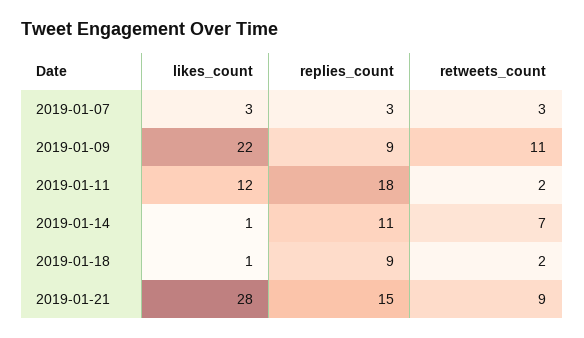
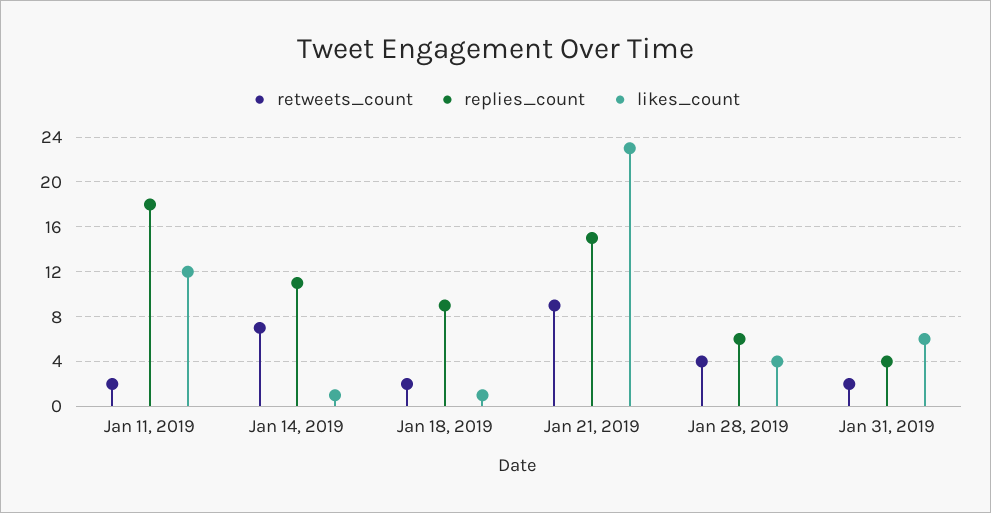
likes_count, 2019-01-07: 3 -> none
replies_count, 2019-01-07: 3 -> none
retweets_count, 2019-01-07: 3 -> none
likes_count, 2019-01-09: 22 -> none
replies_count, 2019-01-09: 9 -> none
retweets_count, 2019-01-09: 11 -> none
likes_count, 2019-01-21: 28 -> 23
retweets_count, Jan 28, 2019: none -> 4
replies_count, Jan 28, 2019: none -> 6
likes_count, Jan 28, 2019: none -> 4
retweets_count, Jan 31, 2019: none -> 2
replies_count, Jan 31, 2019: none -> 4
likes_count, Jan 31, 2019: none -> 6

